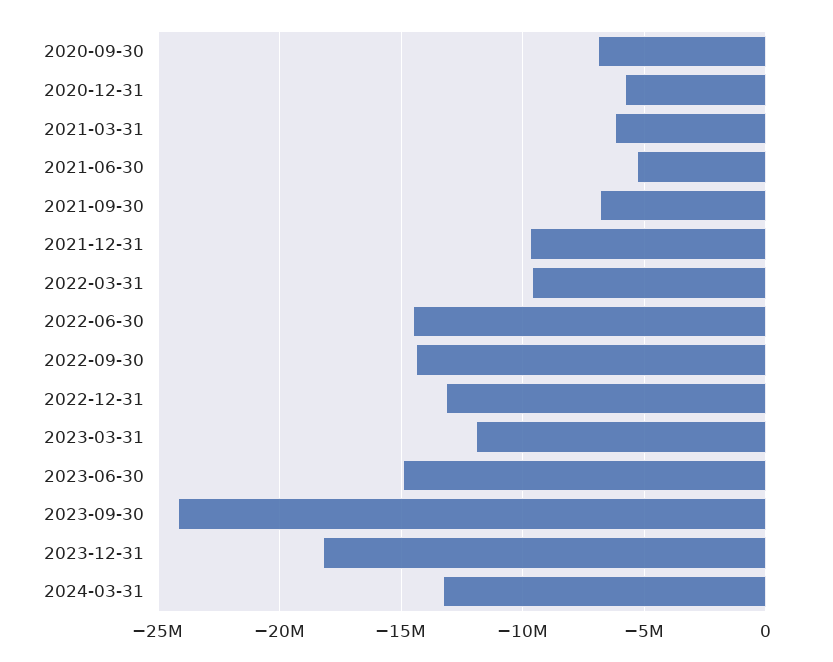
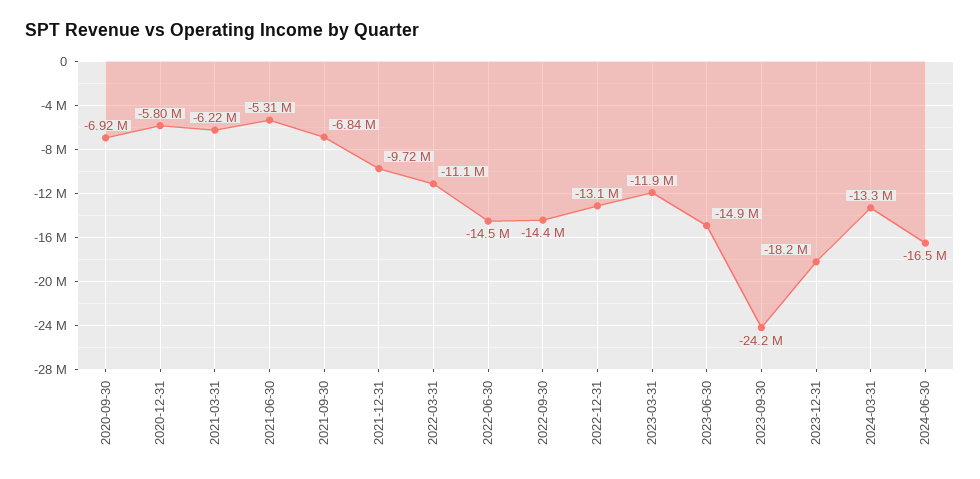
2022-03-31: -9500000 -> -11100000
2024-06-30: none -> -16500000

